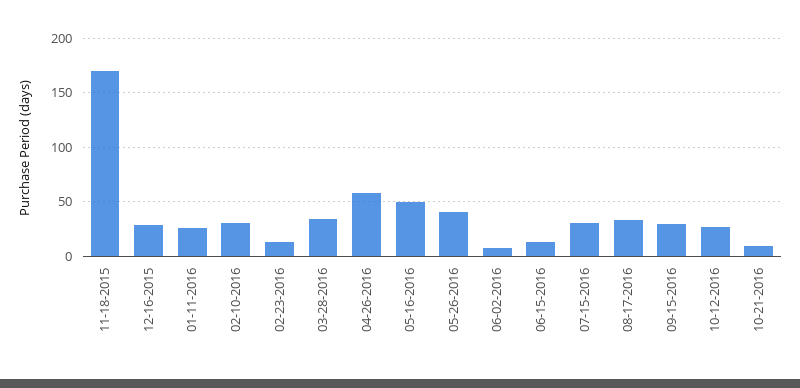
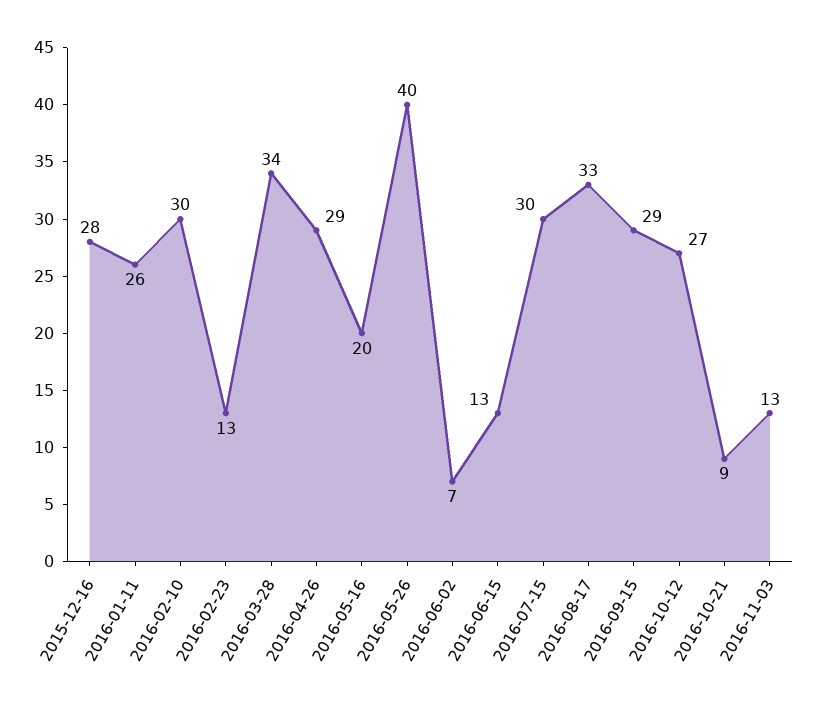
11-18-2015: 170 -> none
04-26-2016: 60 -> 29
05-16-2016: 50 -> 20
2016-11-03: none -> 13

